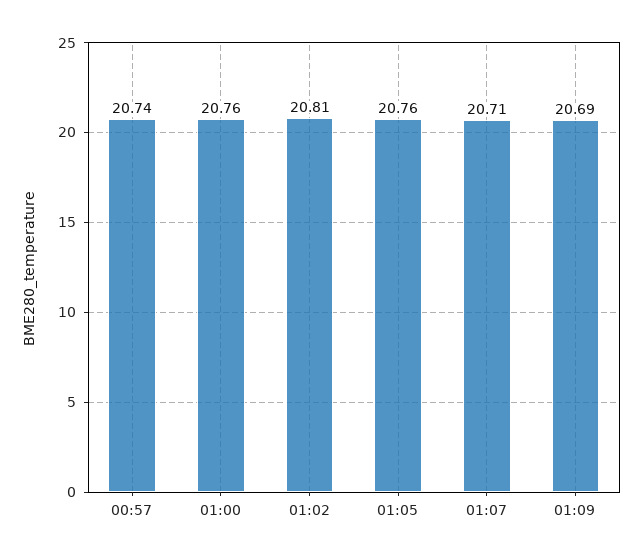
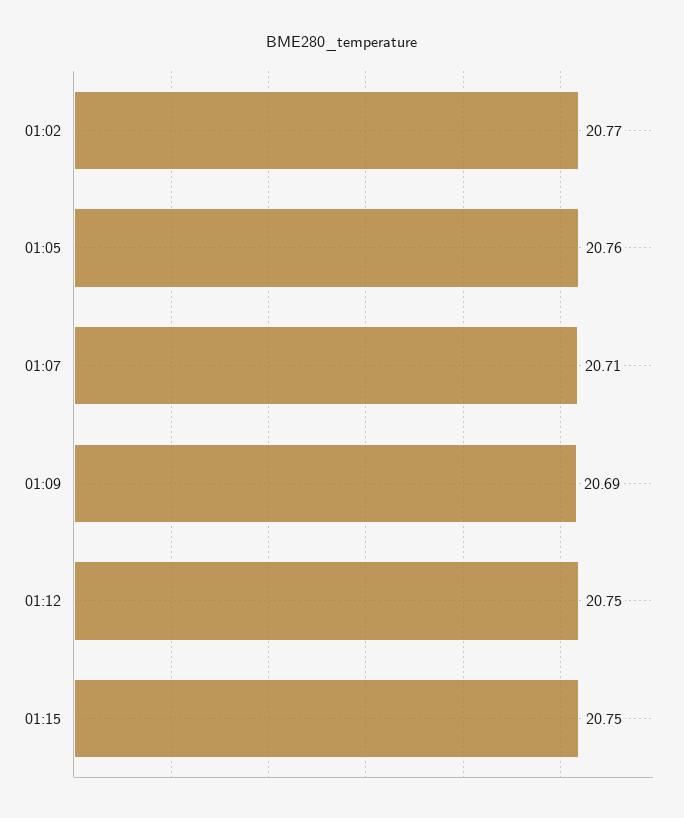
00:57: 20.74 -> none
01:00: 20.76 -> none
01:02: 20.81 -> 20.77
01:12: none -> 20.75
01:15: none -> 20.75

